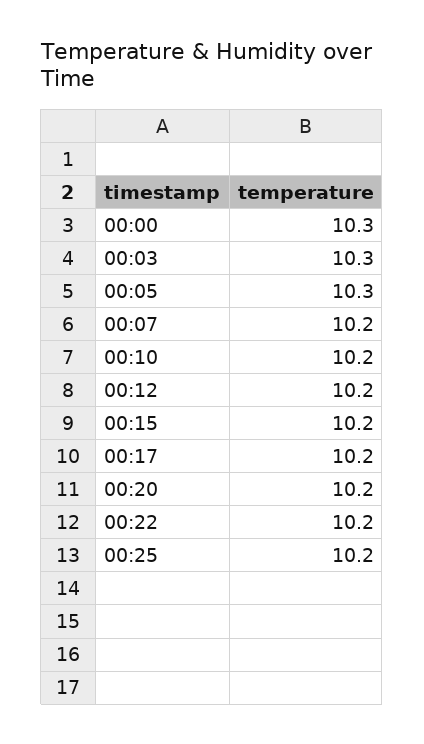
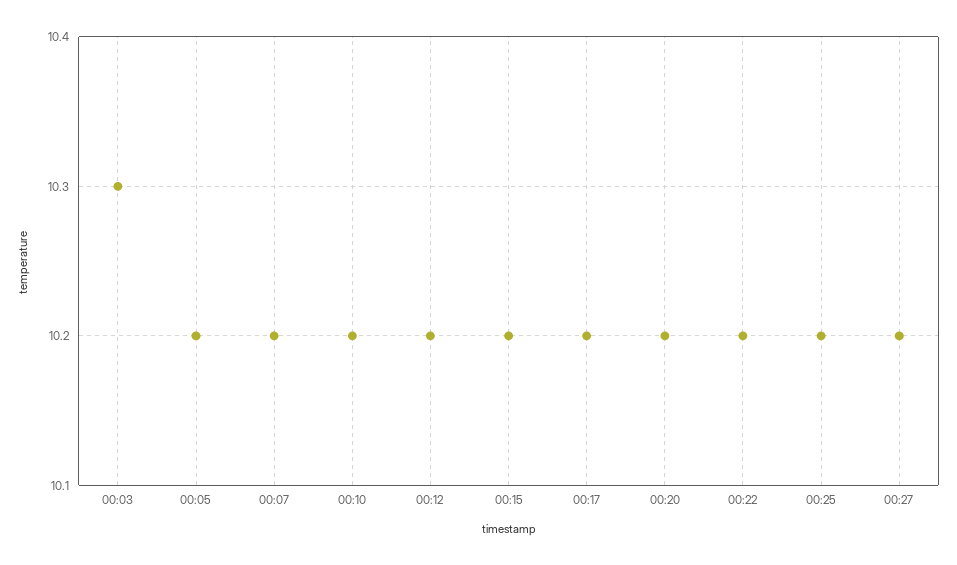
00:00: 10.3 -> none
00:05: 10.3 -> 10.2
00:27: none -> 10.2

